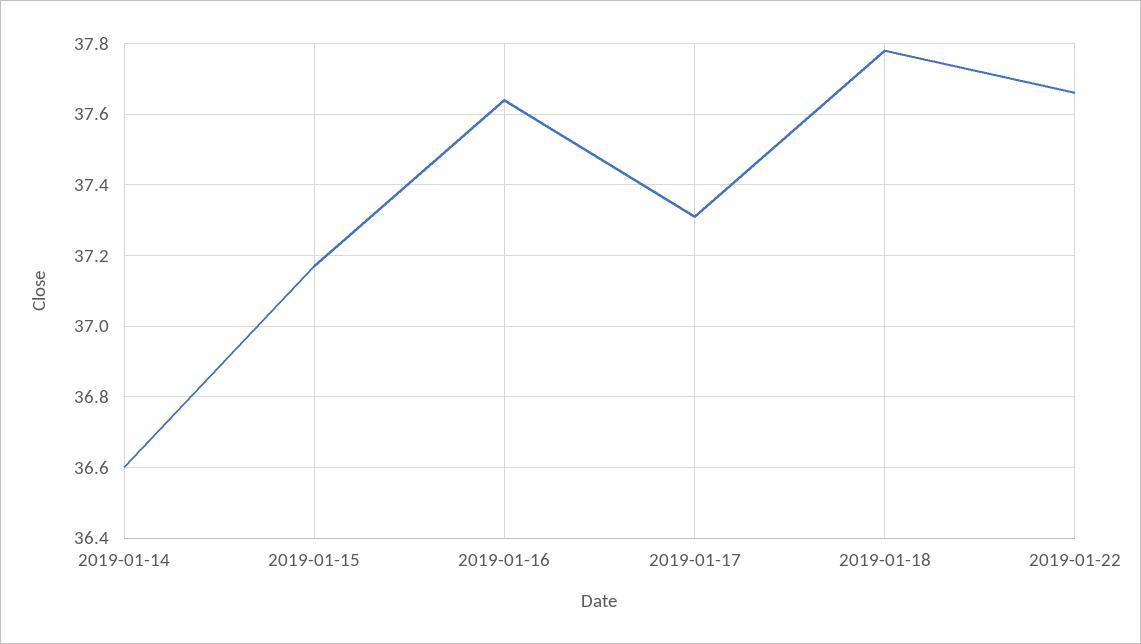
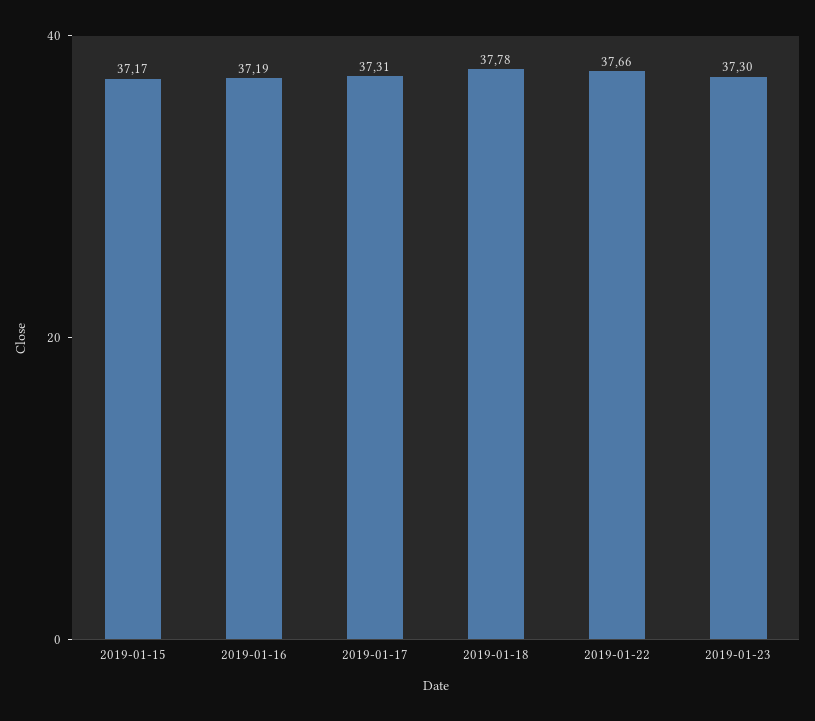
2019-01-14: 36.6 -> none
2019-01-16: 37.65 -> 37.19
2019-01-23: none -> 37.3

